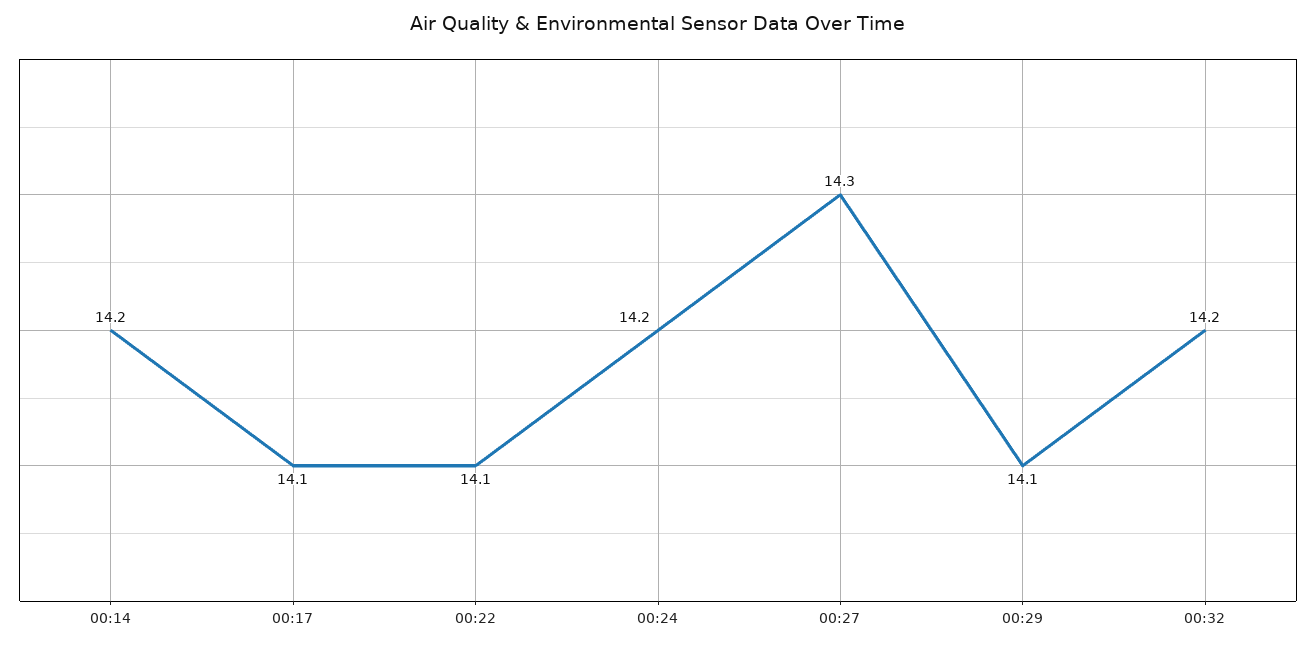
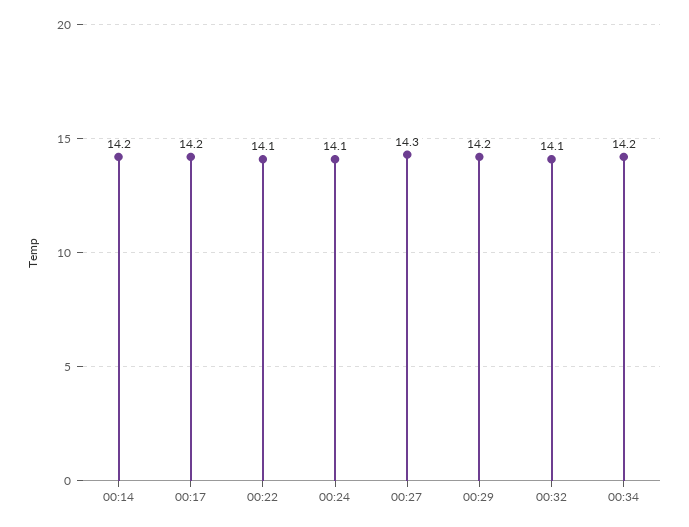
00:17: 14.1 -> 14.2
00:24: 14.2 -> 14.1
00:29: 14.1 -> 14.2
00:32: 14.2 -> 14.1
00:34: none -> 14.2

